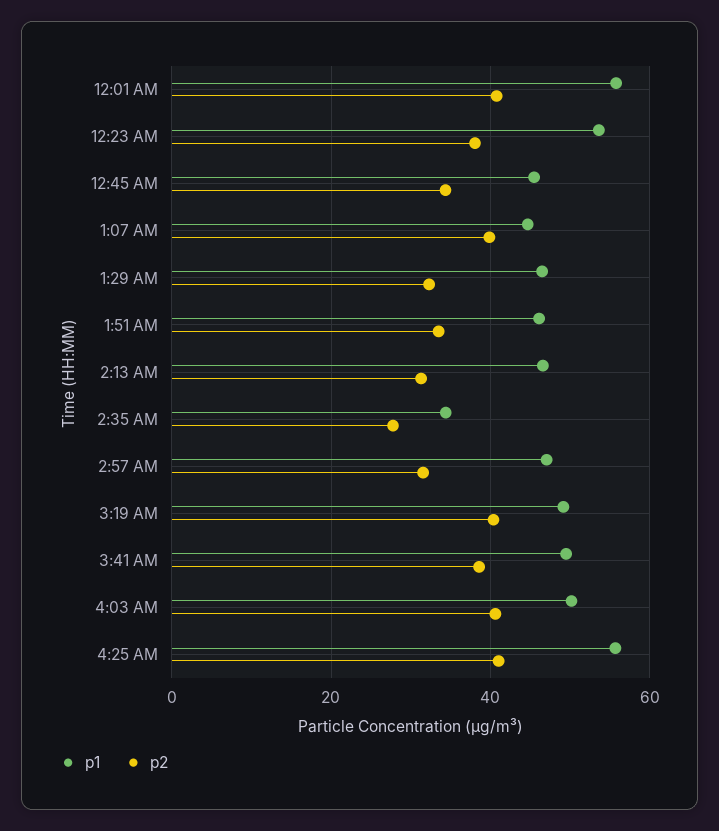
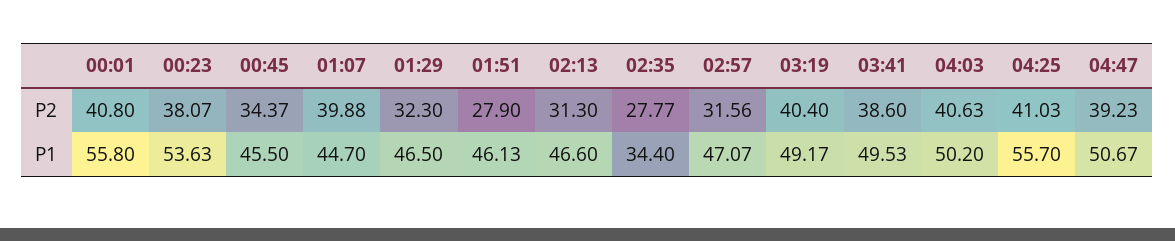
p2, 1:51 AM: 34 -> 27.9
p2, 04:47: none -> 39.23
p1, 04:47: none -> 50.67

